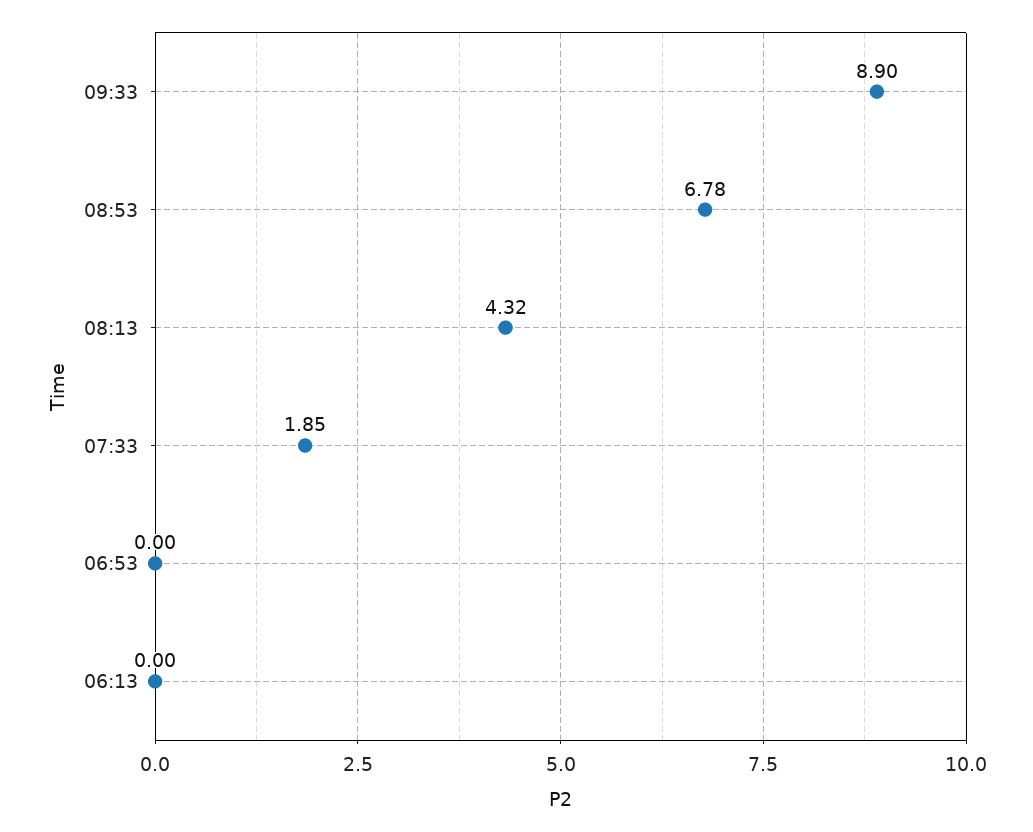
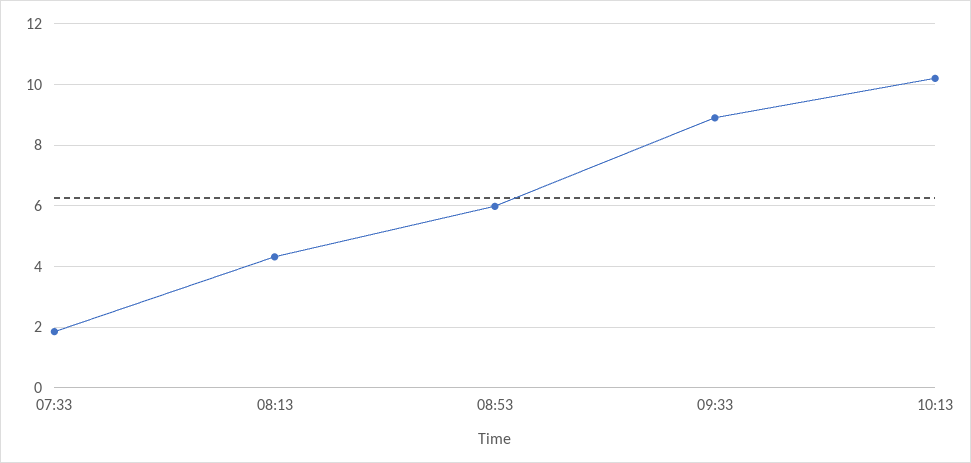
08:53: 6.78 -> 6
06:53: 0 -> none
06:13: 0 -> none
10:13: none -> 10.2

